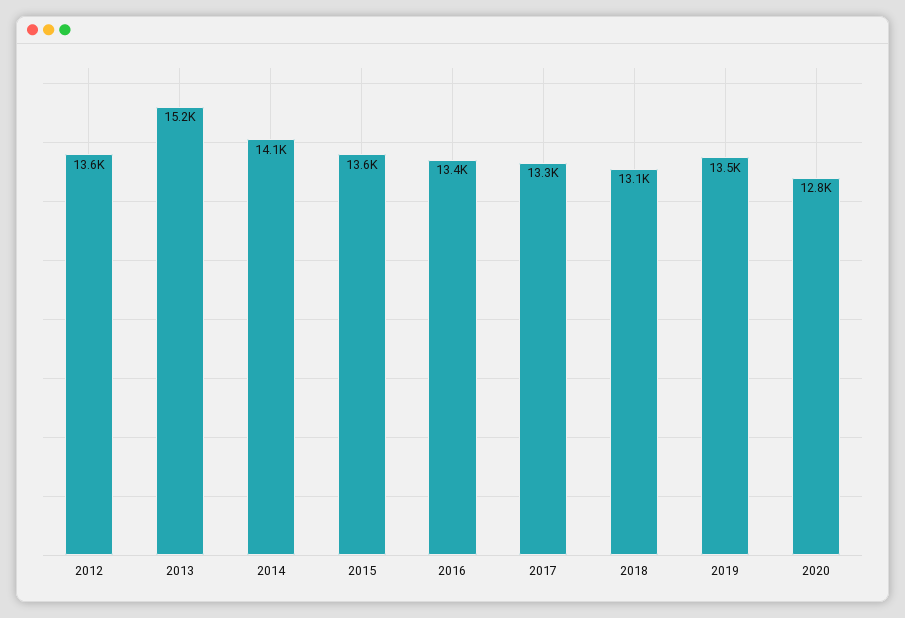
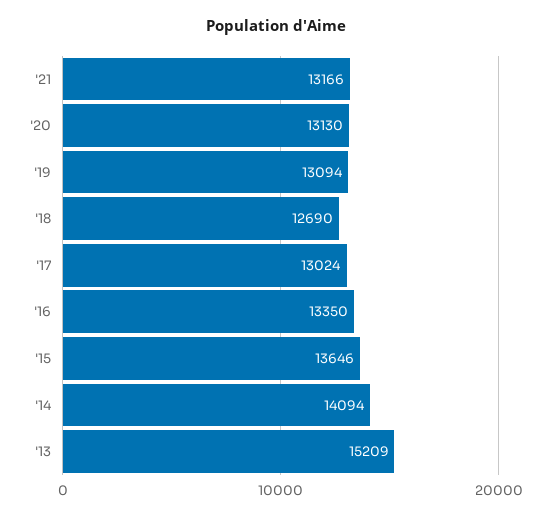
2012: 13600 -> none
2017: 13300 -> 13024
2018: 13100 -> 12690
2019: 13500 -> 13094
2020: 12800 -> 13130
'21: none -> 13166

